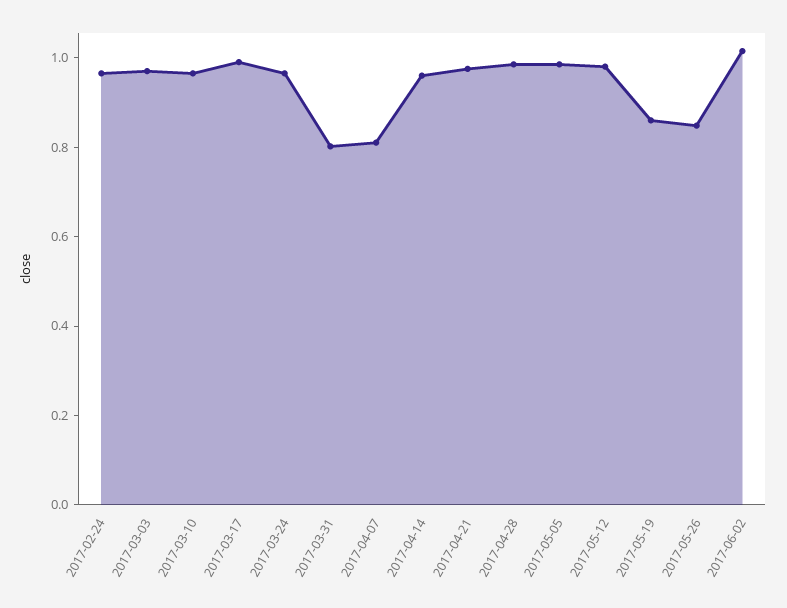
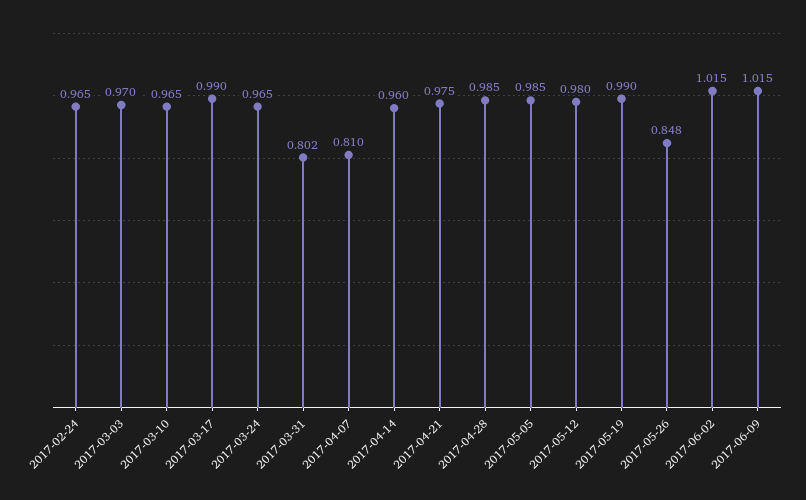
2017-05-19: 0.85 -> 0.99
2017-06-09: none -> 1.015

